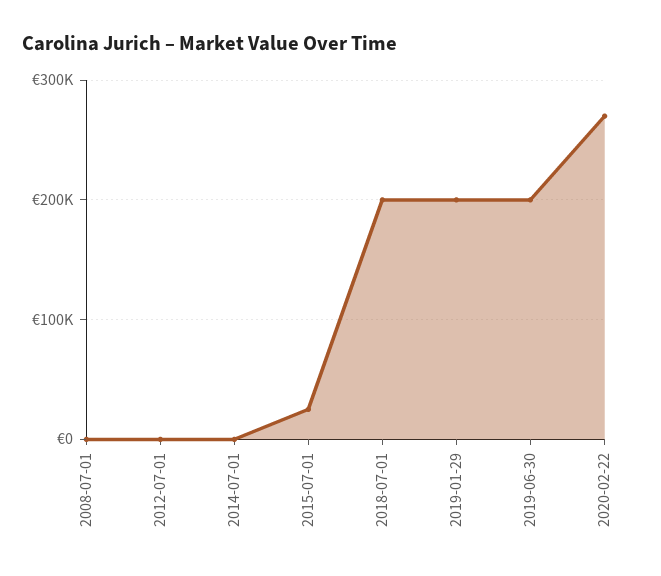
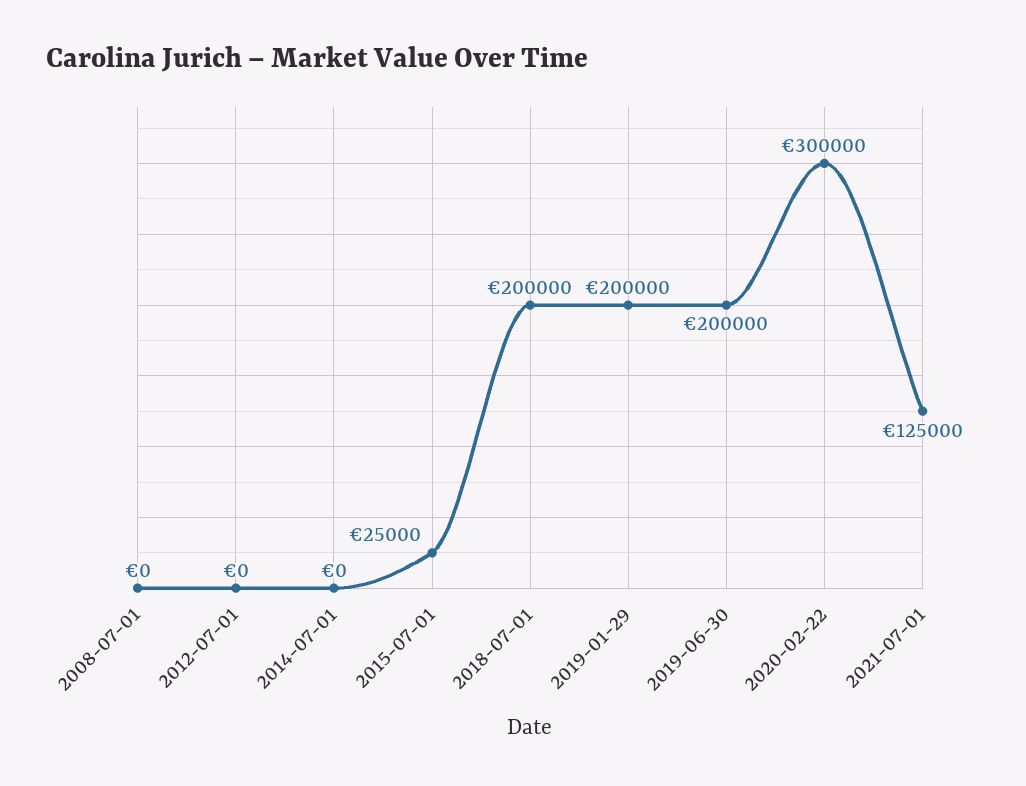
2020-02-22: 270000 -> 300000
2021-07-01: none -> 125000

